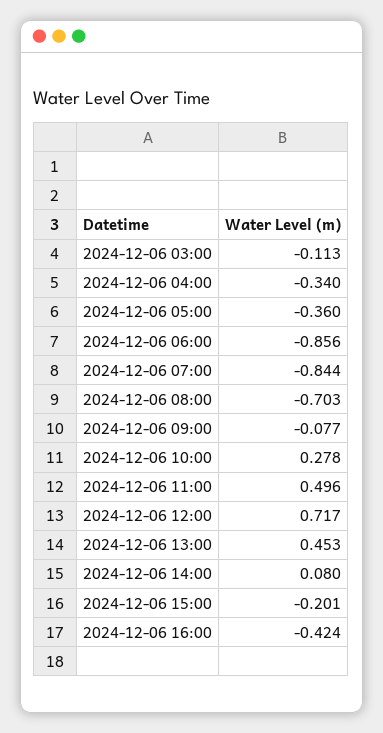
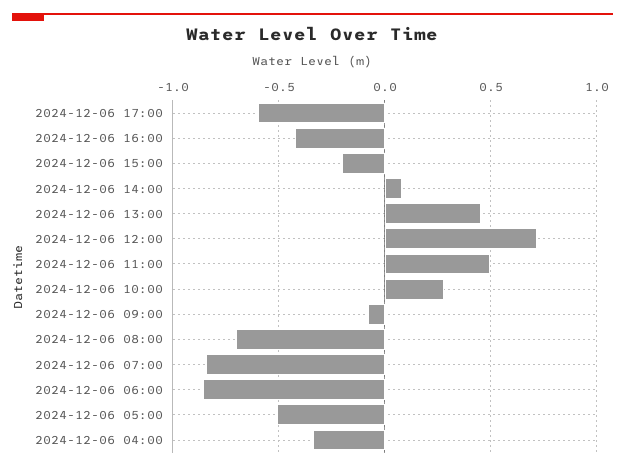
2024-12-06 03:00: -0.113 -> none
2024-12-06 05:00: -0.36 -> -0.5
2024-12-06 17:00: none -> -0.6

